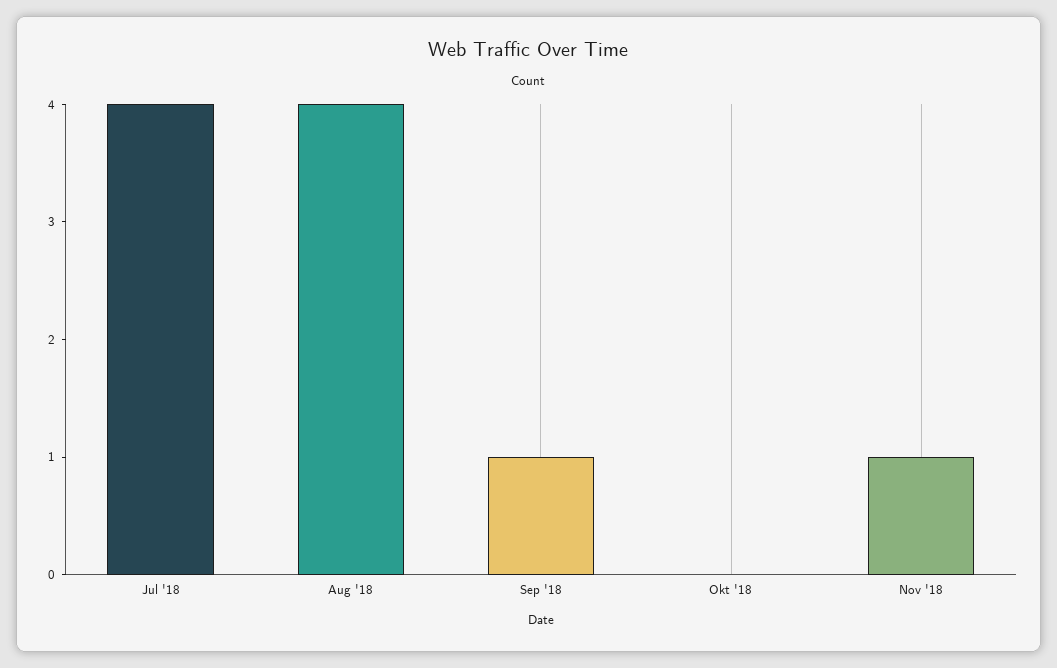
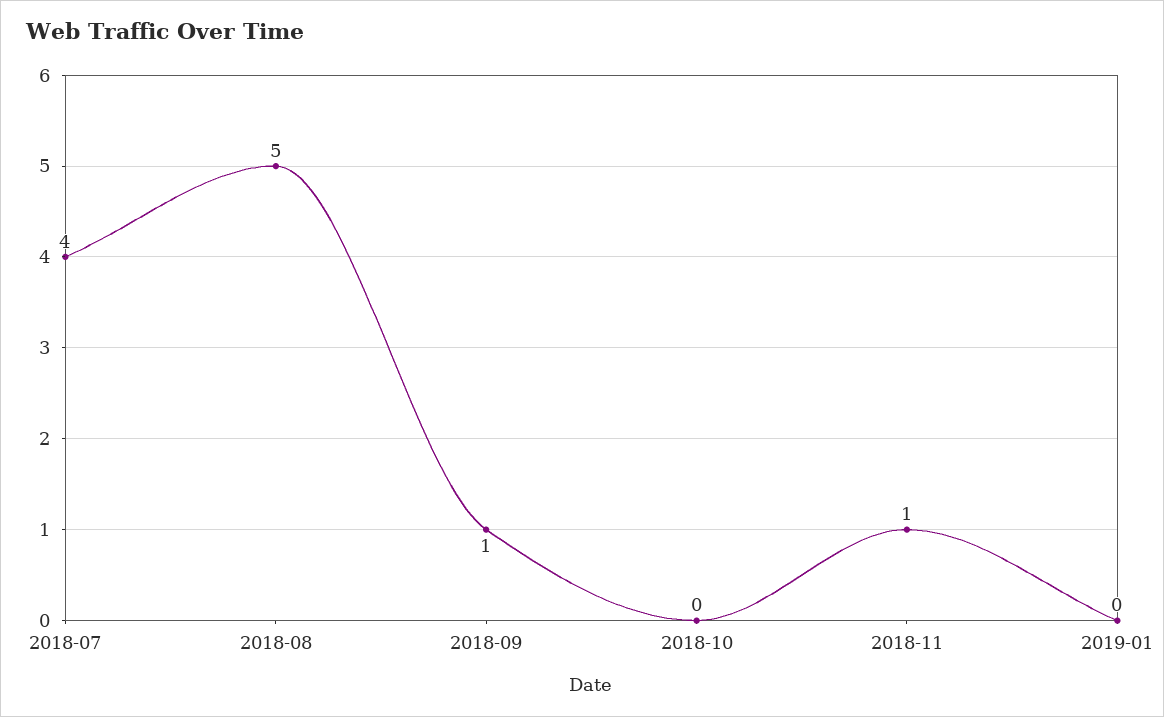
Aug '18: 4 -> 5
2019-01: none -> 0

